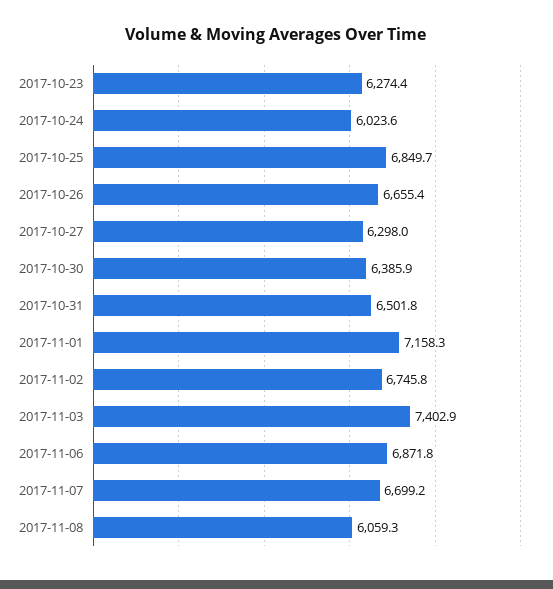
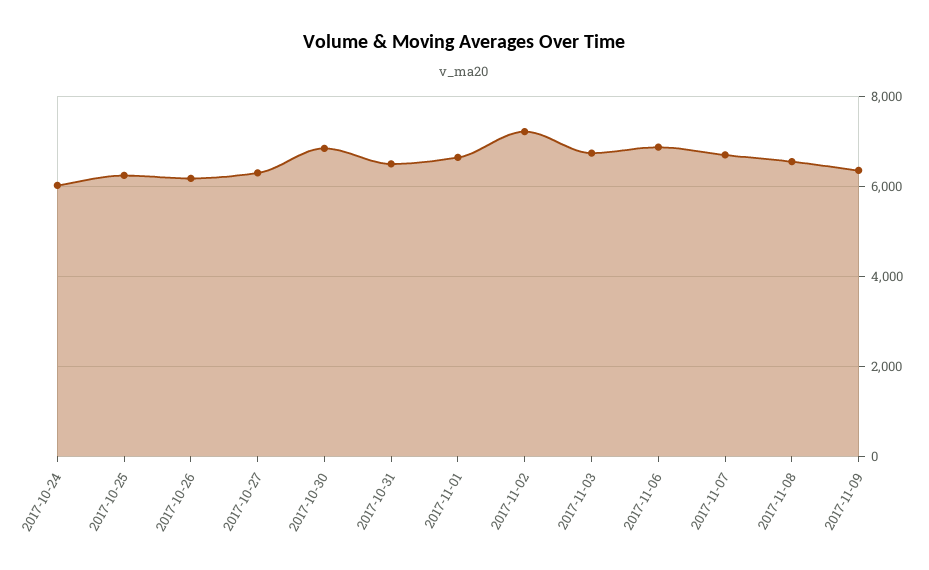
2017-10-23: 6274.4 -> none
2017-10-25: 6849.7 -> 6200
2017-10-26: 6655.4 -> 6200
2017-10-30: 6385.9 -> 6800
2017-11-01: 7158.3 -> 6600
2017-11-02: 6745.8 -> 7200
2017-11-03: 7402.9 -> 6800
2017-11-08: 6059.3 -> 6600
2017-11-09: none -> 6400

